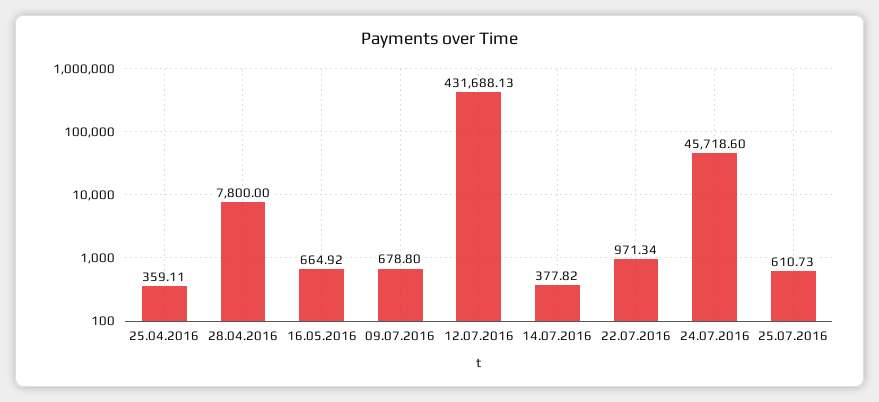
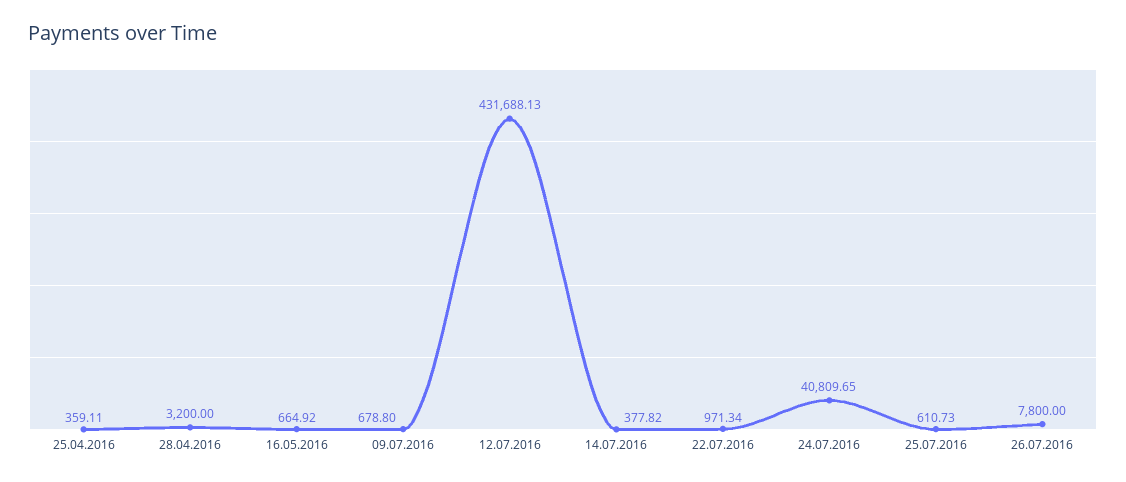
28.04.2016: 7800 -> 3200
24.07.2016: 45718.6 -> 40809.65
26.07.2016: none -> 7800

